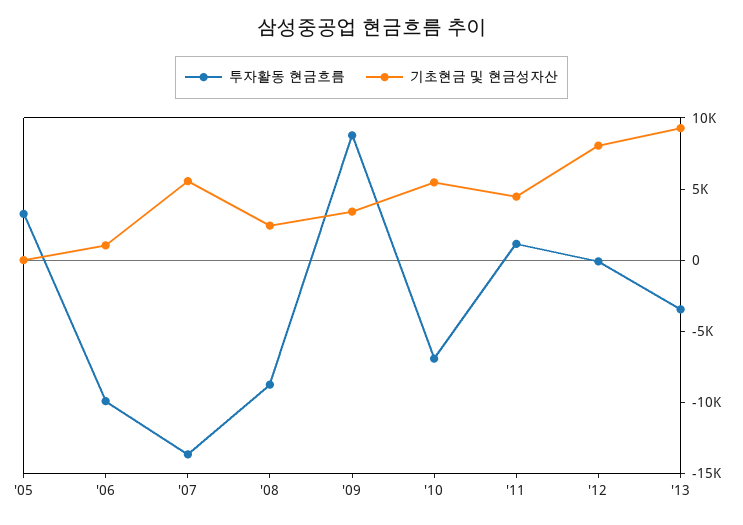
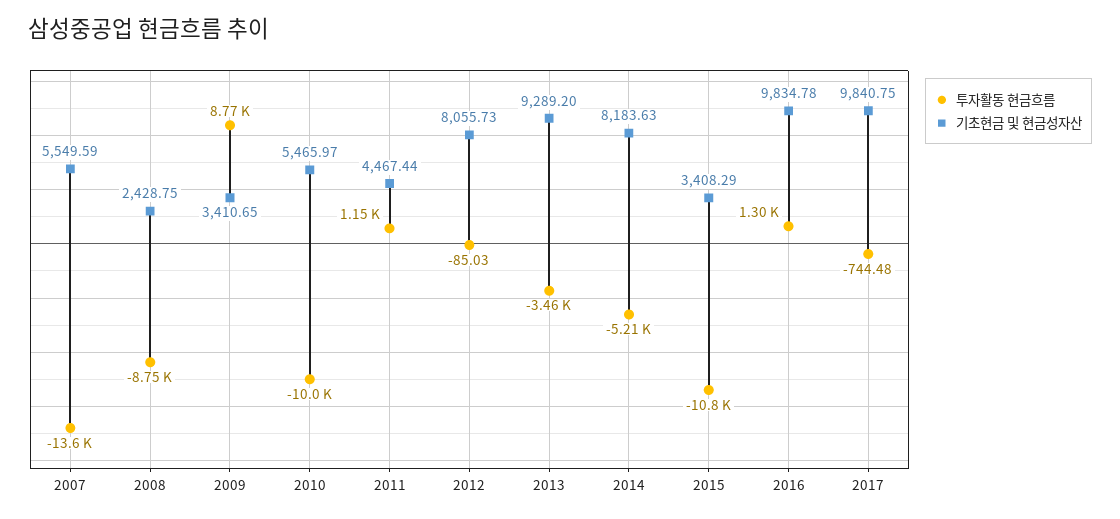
투자활동 현금흐름, '05: 3000 -> none
기초현금 및 현금성자산, '05: 0 -> none
투자활동 현금흐름, '06: -10000 -> none
기초현금 및 현금성자산, '06: 1000 -> none
투자활동 현금흐름, '10: -7000 -> -10000
투자활동 현금흐름, 2014: none -> -5210
기초현금 및 현금성자산, 2014: none -> 8183.63
투자활동 현금흐름, 2015: none -> -10800
기초현금 및 현금성자산, 2015: none -> 3408.29
투자활동 현금흐름, 2016: none -> 1300
기초현금 및 현금성자산, 2016: none -> 9834.78
투자활동 현금흐름, 2017: none -> -744.48
기초현금 및 현금성자산, 2017: none -> 9840.75

